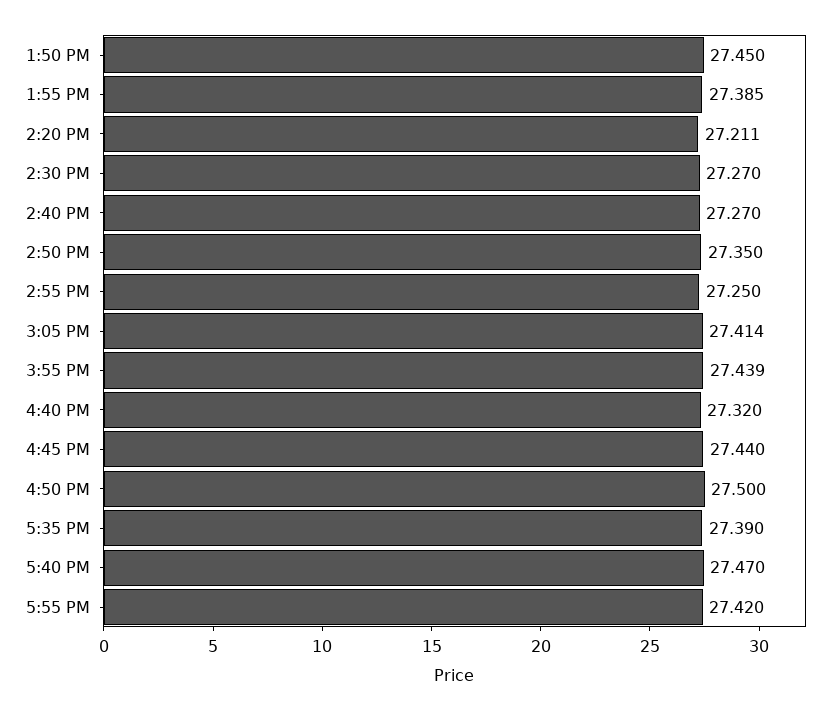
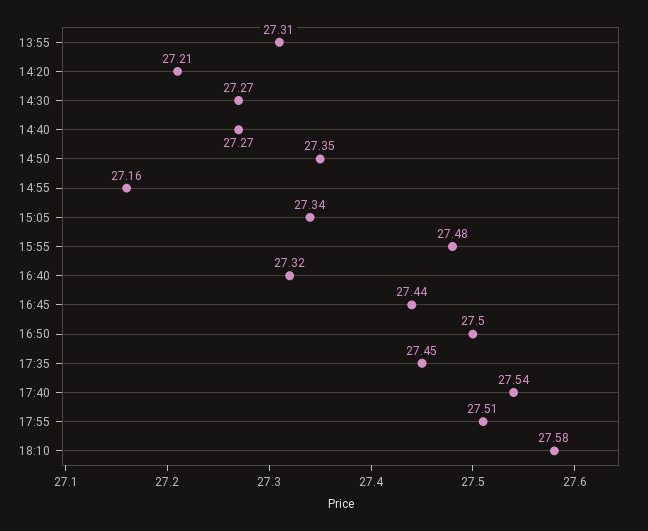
1:50 PM: 27.45 -> none
1:55 PM: 27.385 -> 27.31
2:55 PM: 27.25 -> 27.16
3:05 PM: 27.414 -> 27.34
3:55 PM: 27.439 -> 27.48
5:35 PM: 27.39 -> 27.45
5:40 PM: 27.47 -> 27.54
5:55 PM: 27.42 -> 27.51
18:10: none -> 27.58

